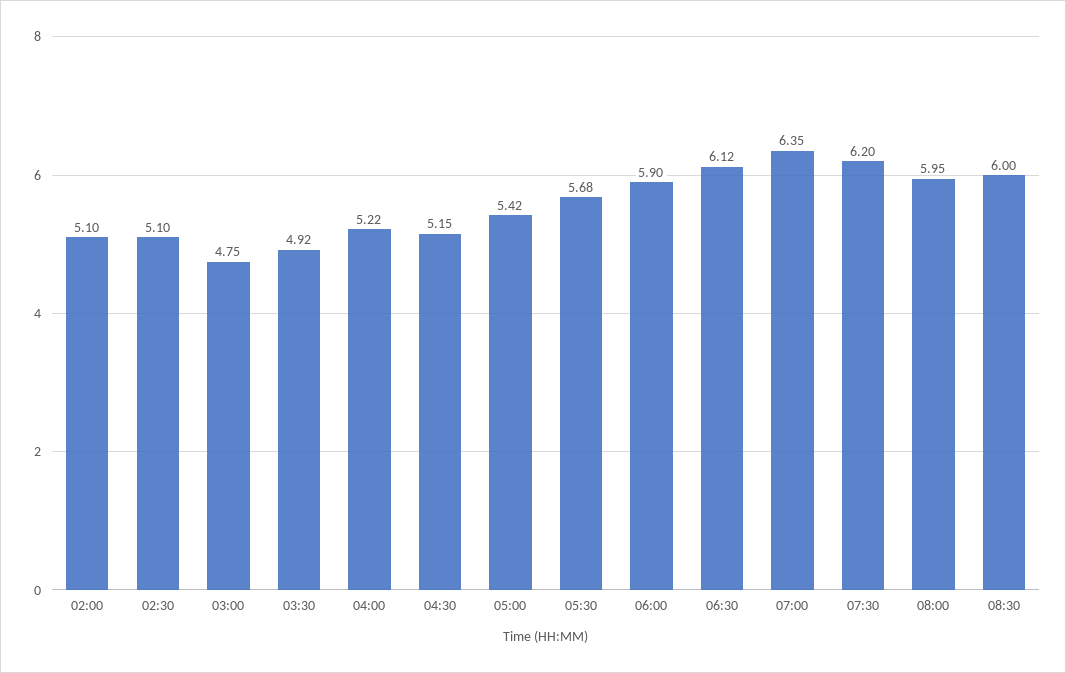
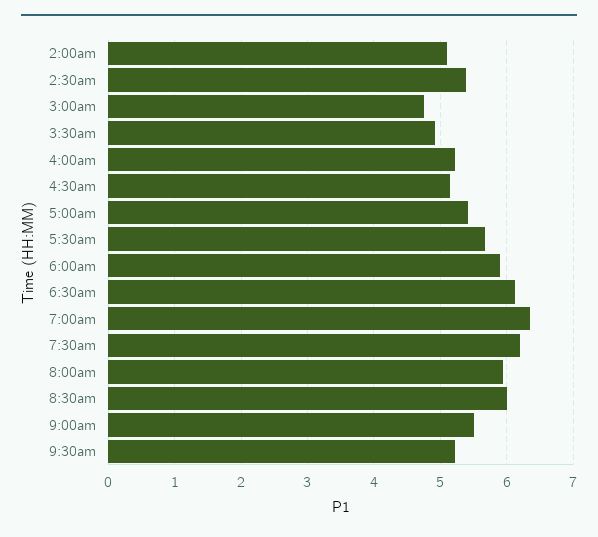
02:30: 5.1 -> 5.4
9:00am: none -> 5.5
9:30am: none -> 5.2

